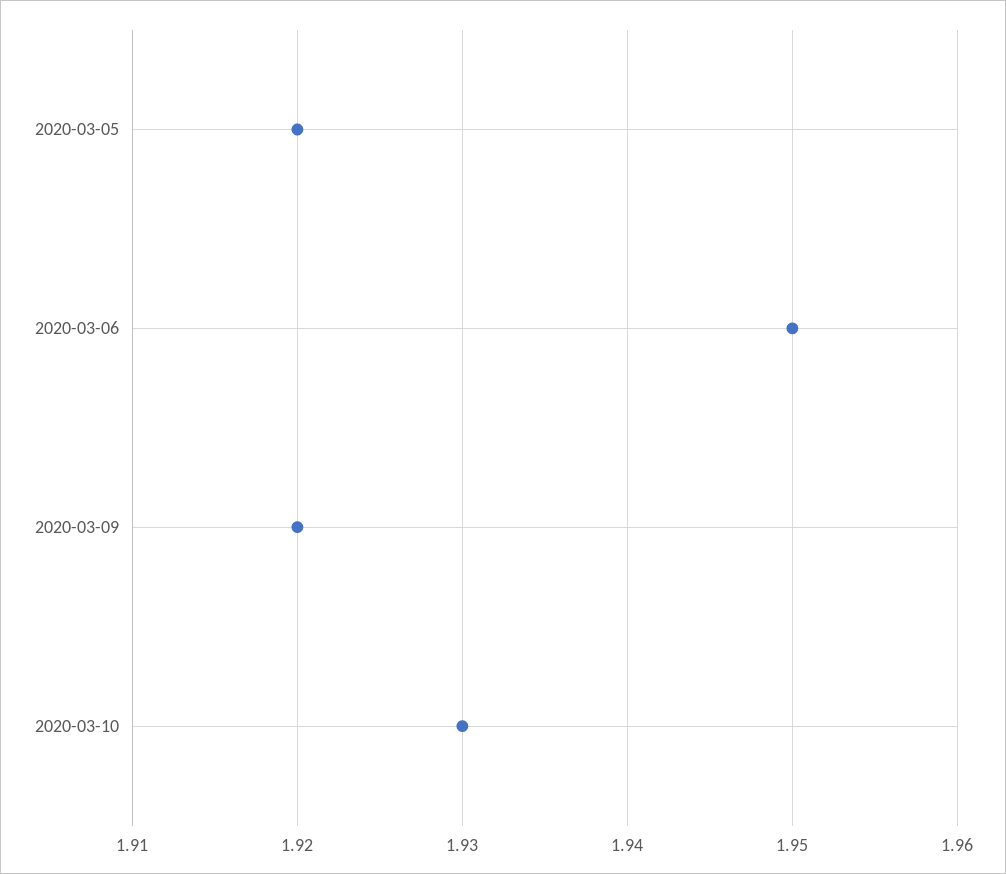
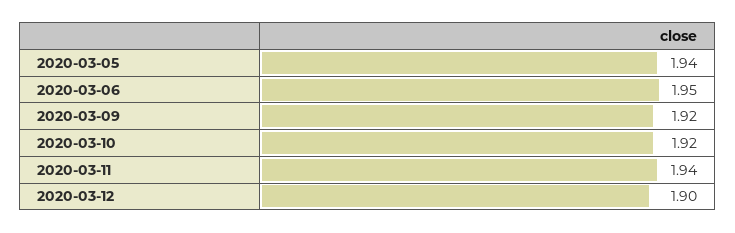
2020-03-05: 1.92 -> 1.94
2020-03-10: 1.93 -> 1.92
2020-03-11: none -> 1.94
2020-03-12: none -> 1.9

